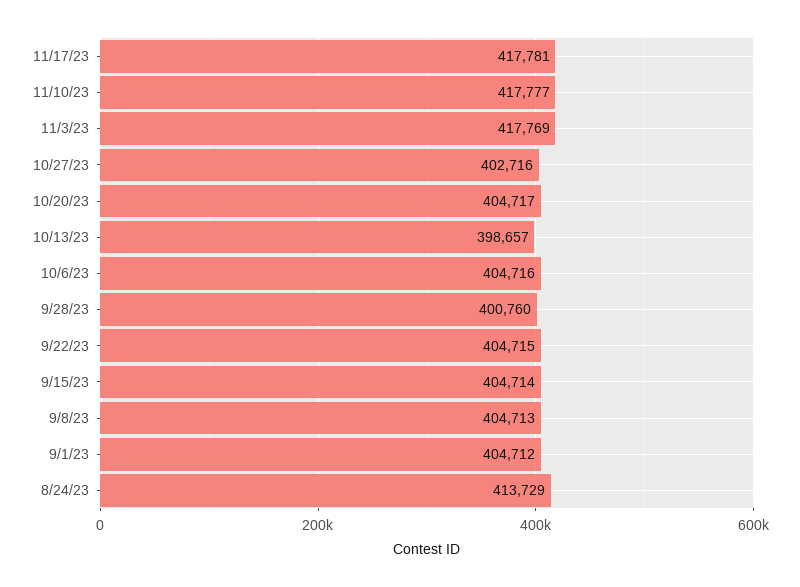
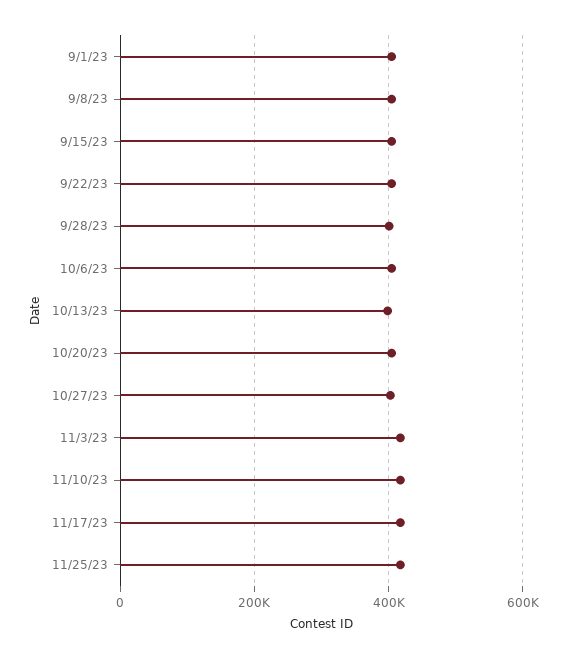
8/24/23: 413729 -> none
11/25/23: none -> 420000

